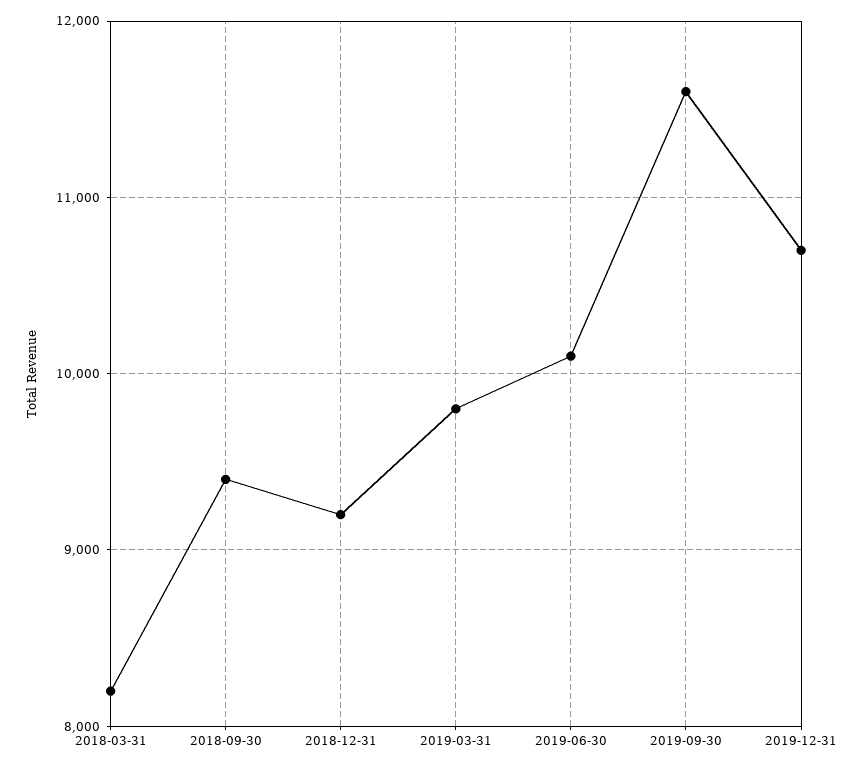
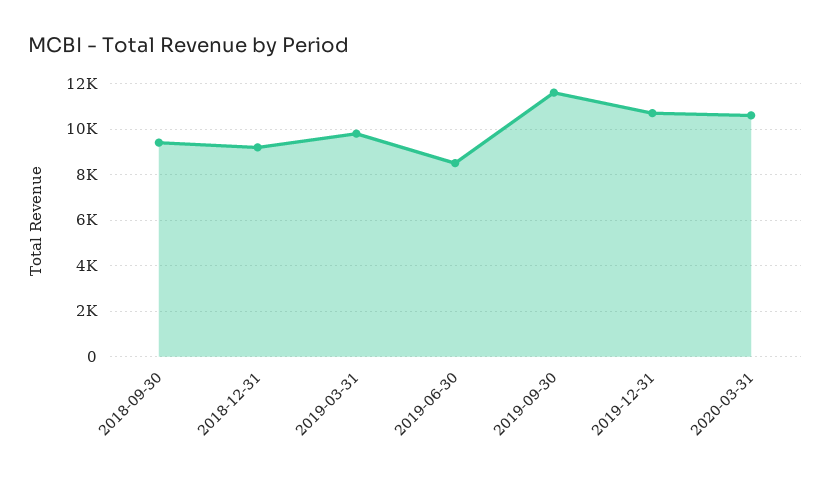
2018-03-31: 8200 -> none
2019-06-30: 10100 -> 8500
2020-03-31: none -> 10500

